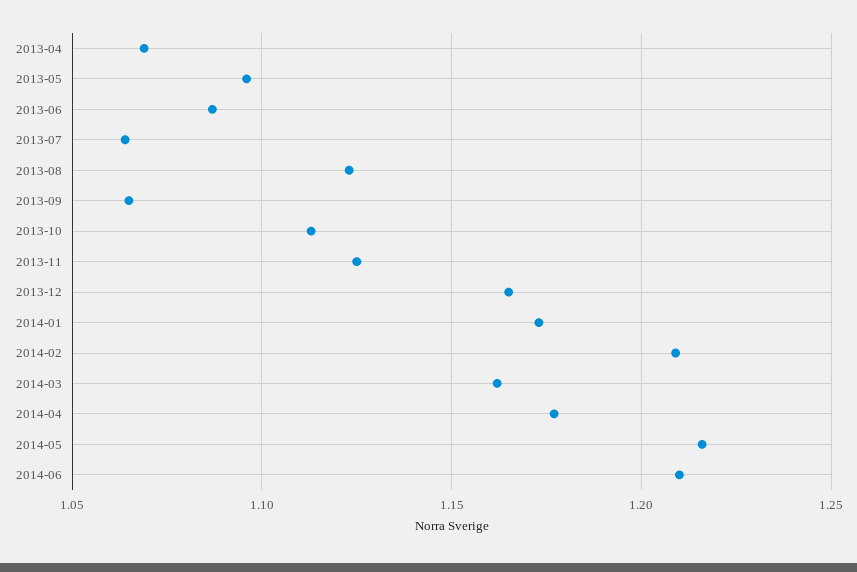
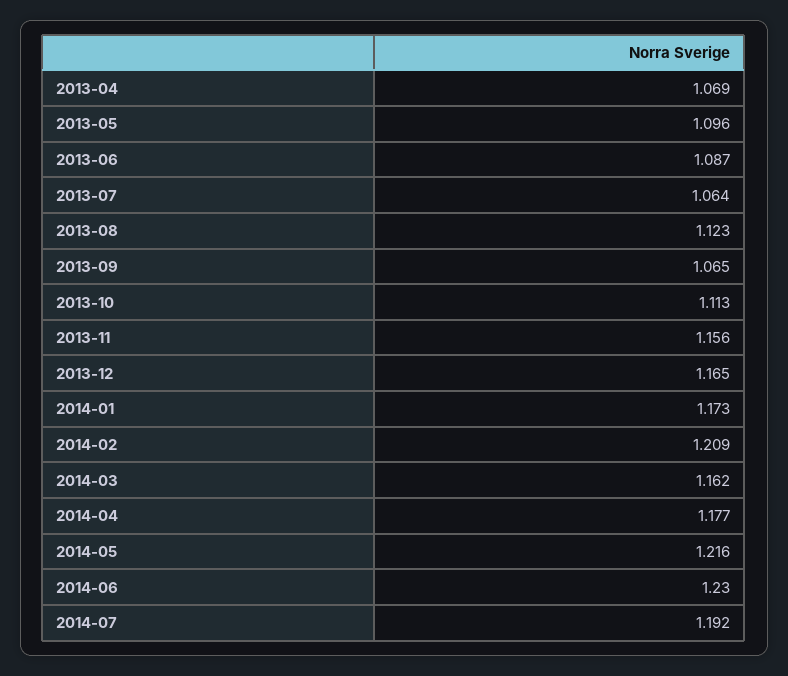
2013-11: 1.125 -> 1.156
2014-06: 1.21 -> 1.23
2014-07: none -> 1.192

